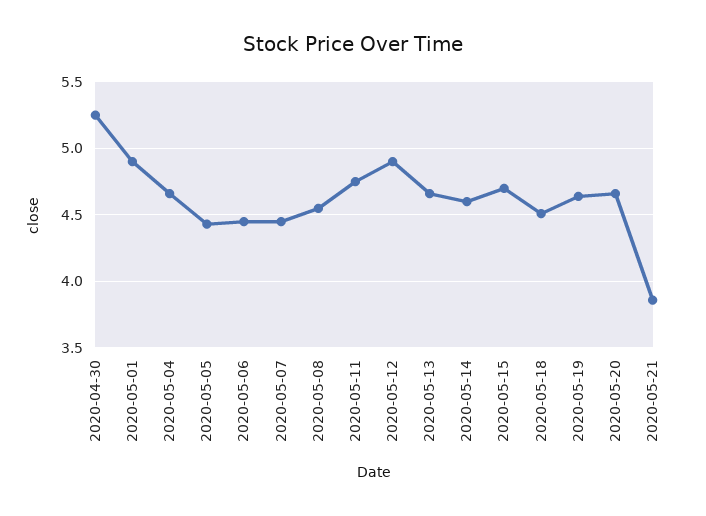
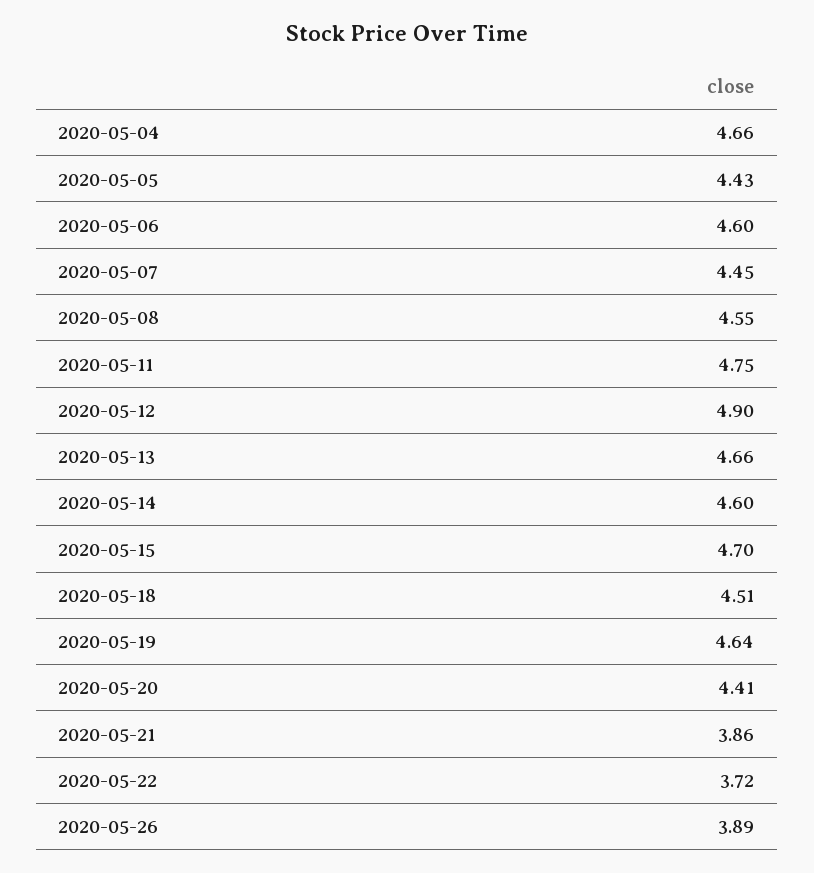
2020-04-30: 5.25 -> none
2020-05-01: 4.9 -> none
2020-05-06: 4.45 -> 4.6
2020-05-20: 4.65 -> 4.41
2020-05-22: none -> 3.72
2020-05-26: none -> 3.89

